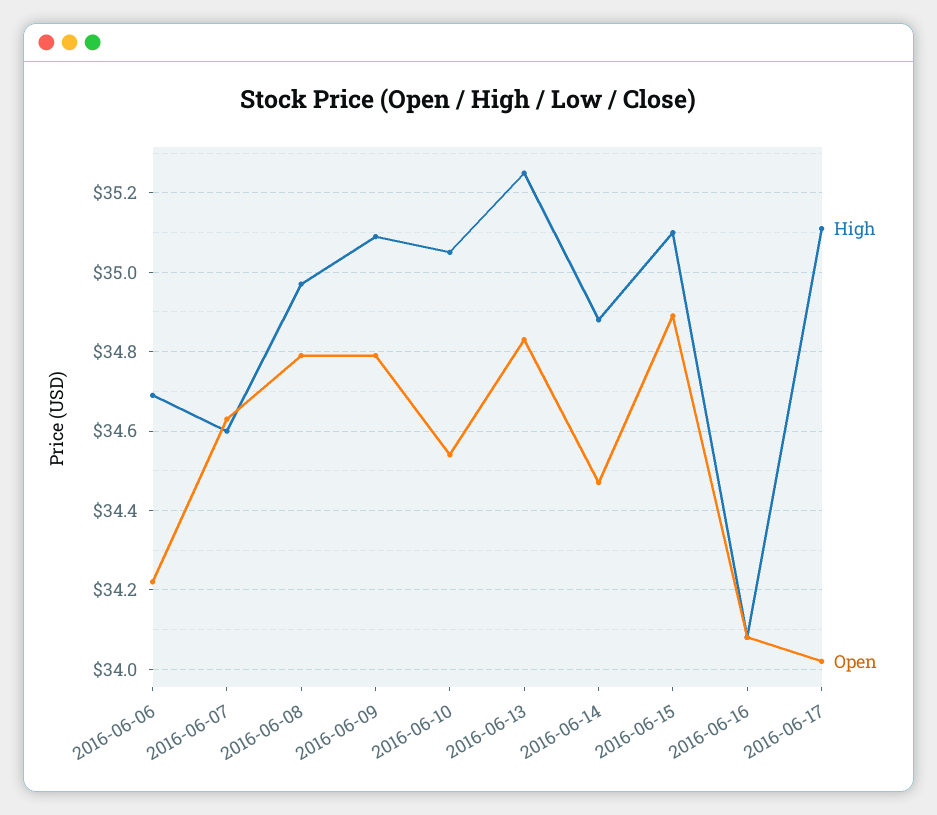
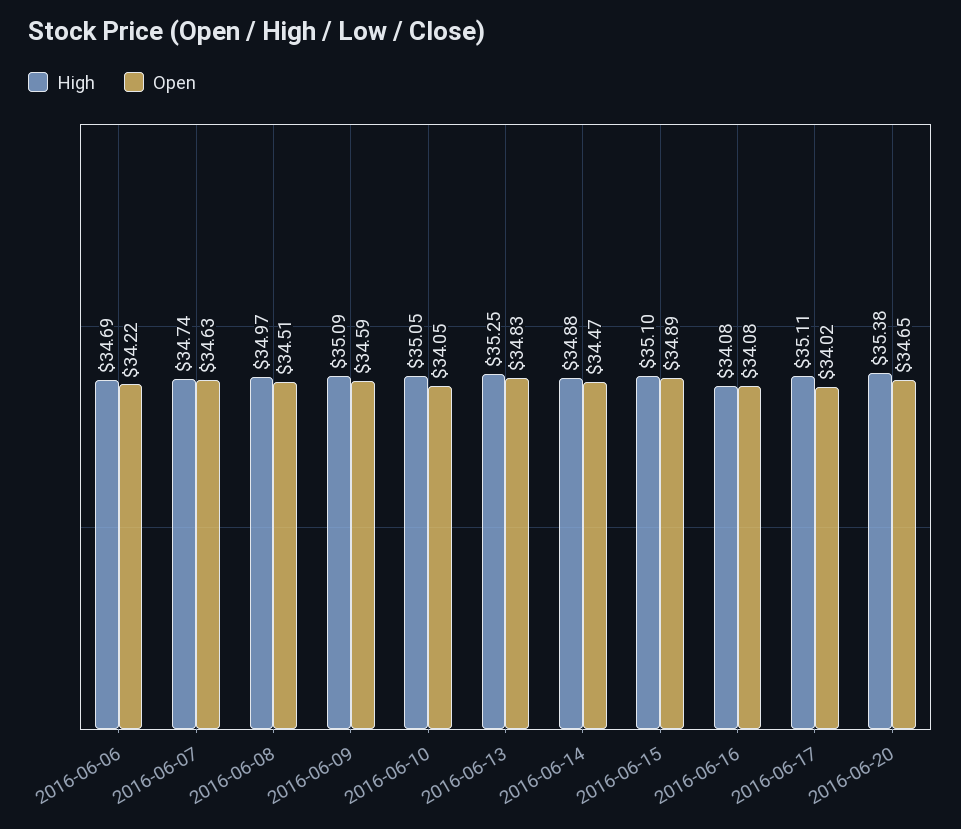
High, 2016-06-07: 34.6 -> 34.74
Open, 2016-06-08: 34.8 -> 34.51
Open, 2016-06-09: 34.8 -> 34.59
Open, 2016-06-10: 34.55 -> 34.05
High, 2016-06-20: none -> 35.38
Open, 2016-06-20: none -> 34.65

